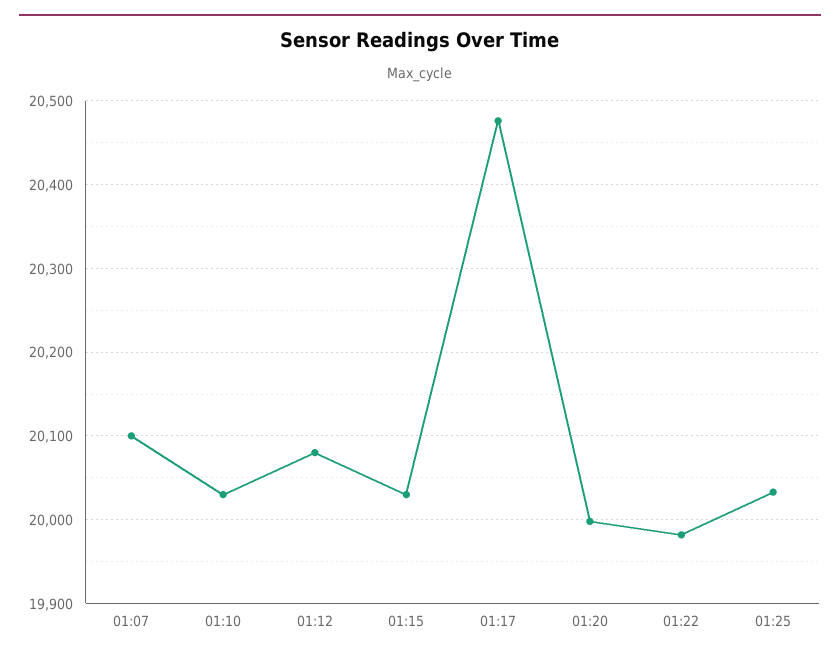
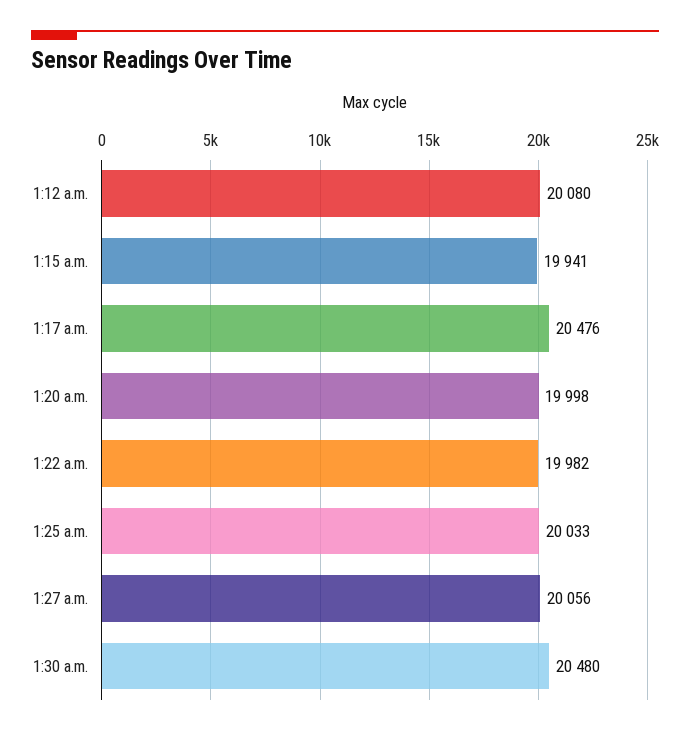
01:07: 20100 -> none
01:10: 20030 -> none
01:15: 20030 -> 19941
1:27 a.m.: none -> 20056
1:30 a.m.: none -> 20480

